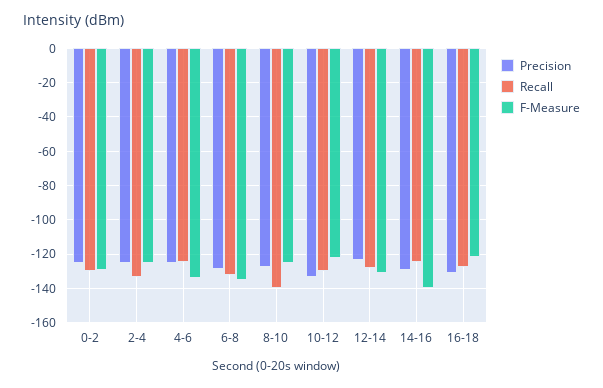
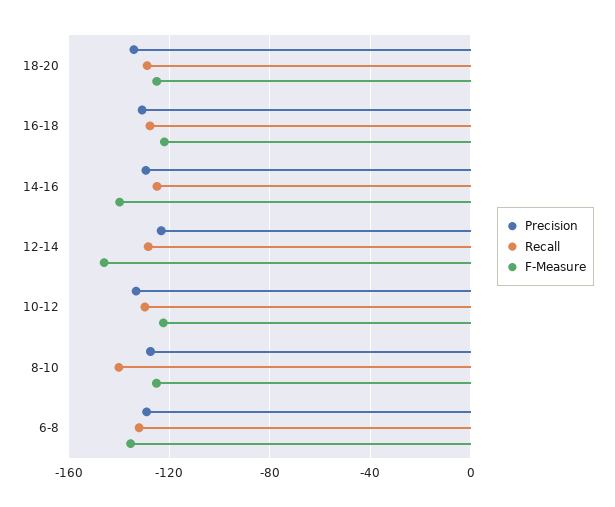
Precision, 0-2: -125 -> none
Recall, 0-2: -130 -> none
F-Measure, 0-2: -130 -> none
Precision, 2-4: -125 -> none
Recall, 2-4: -135 -> none
F-Measure, 2-4: -125 -> none
Precision, 4-6: -125 -> none
Recall, 4-6: -125 -> none
F-Measure, 4-6: -135 -> none
F-Measure, 12-14: -130 -> -145
Precision, 18-20: none -> -135
Recall, 18-20: none -> -130
F-Measure, 18-20: none -> -125

